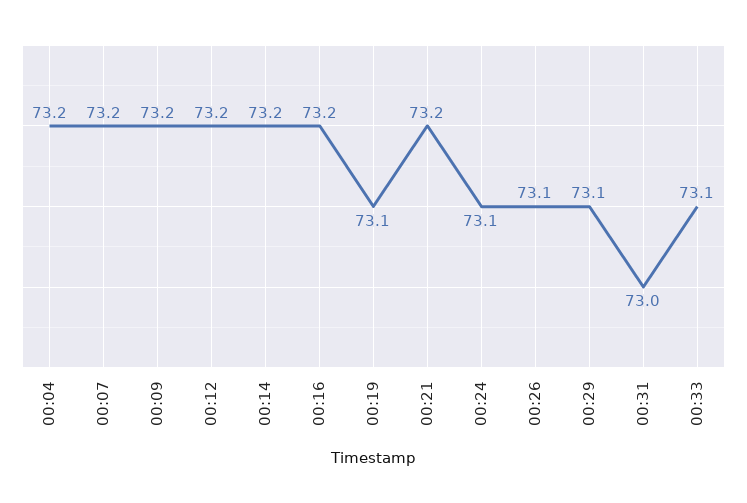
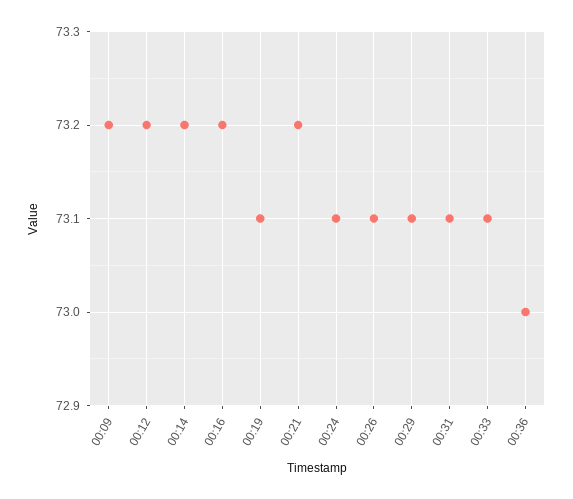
00:04: 73.2 -> none
00:07: 73.2 -> none
00:31: 73 -> 73.1
00:36: none -> 73

